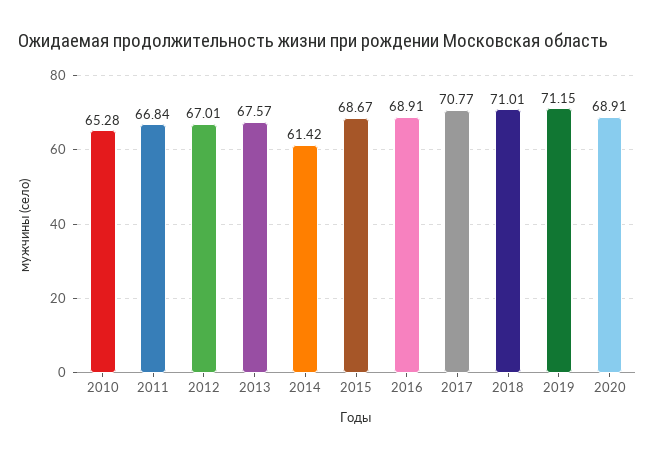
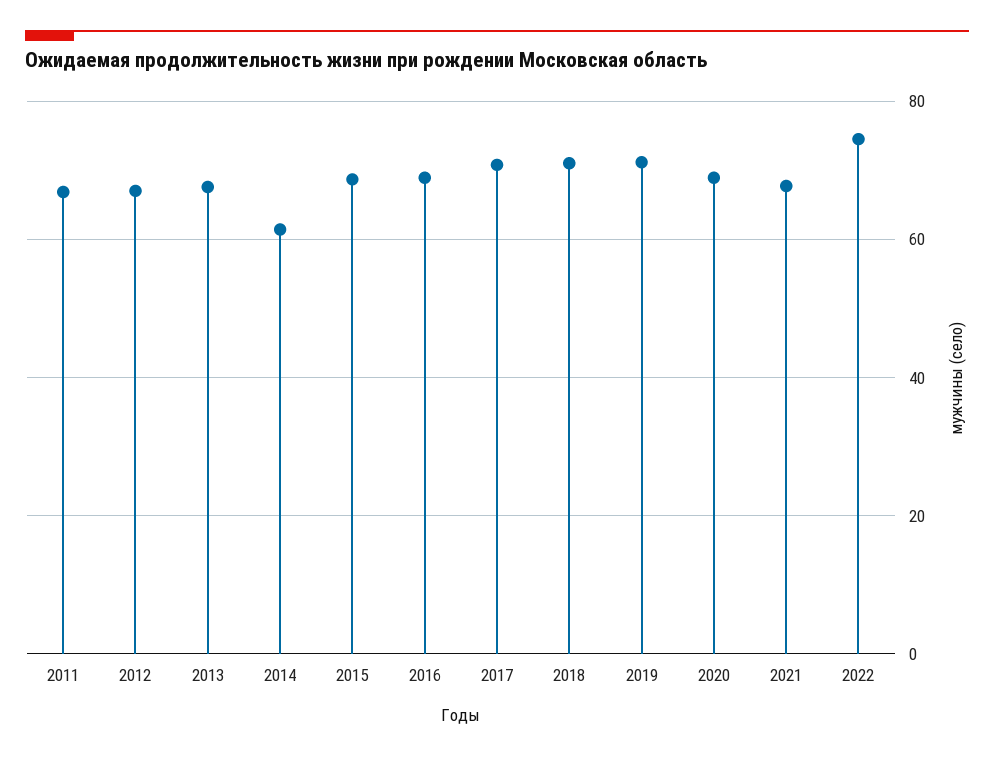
2010: 65.28 -> none
2021: none -> 68
2022: none -> 74

